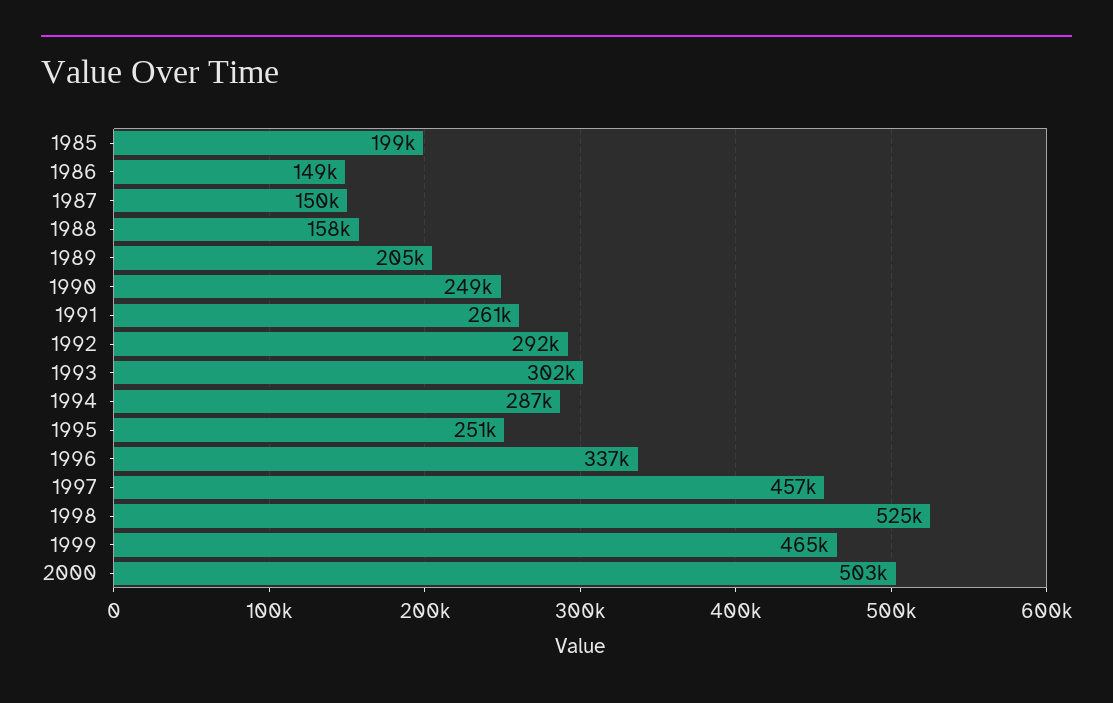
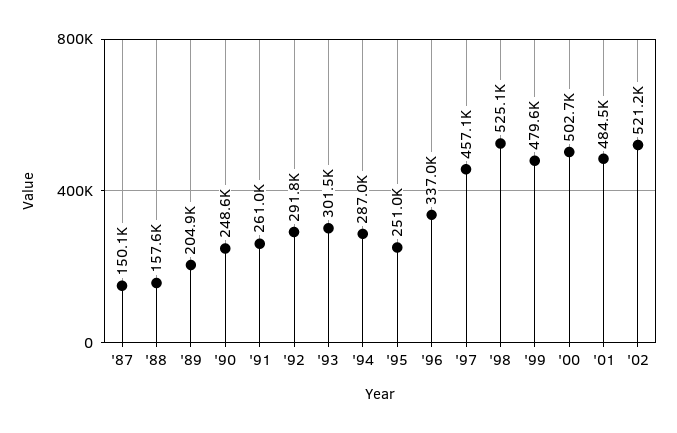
1985: 199000 -> none
1986: 149000 -> none
1999: 465000 -> 479600
'01: none -> 484500
'02: none -> 521200

